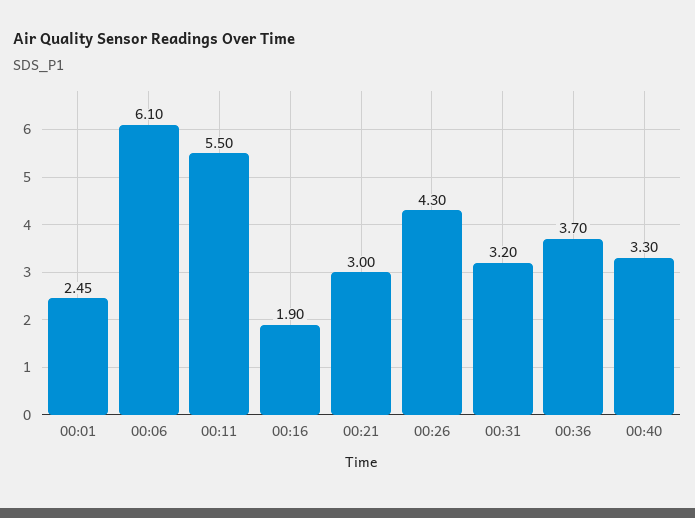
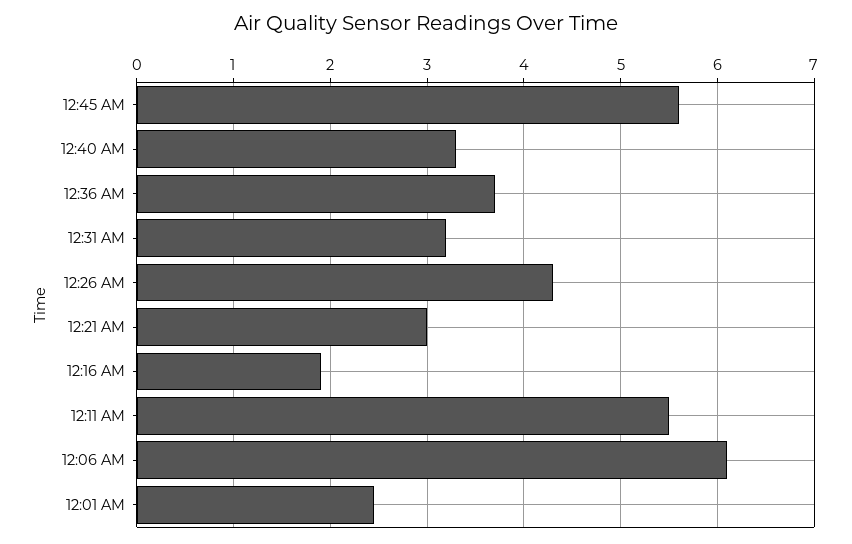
12:45 AM: none -> 5.6

